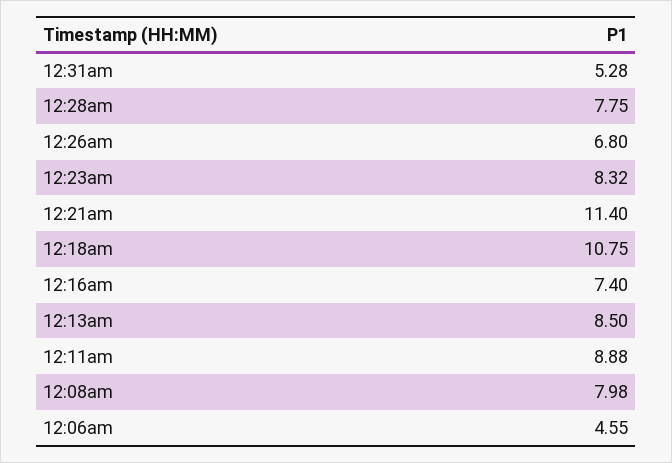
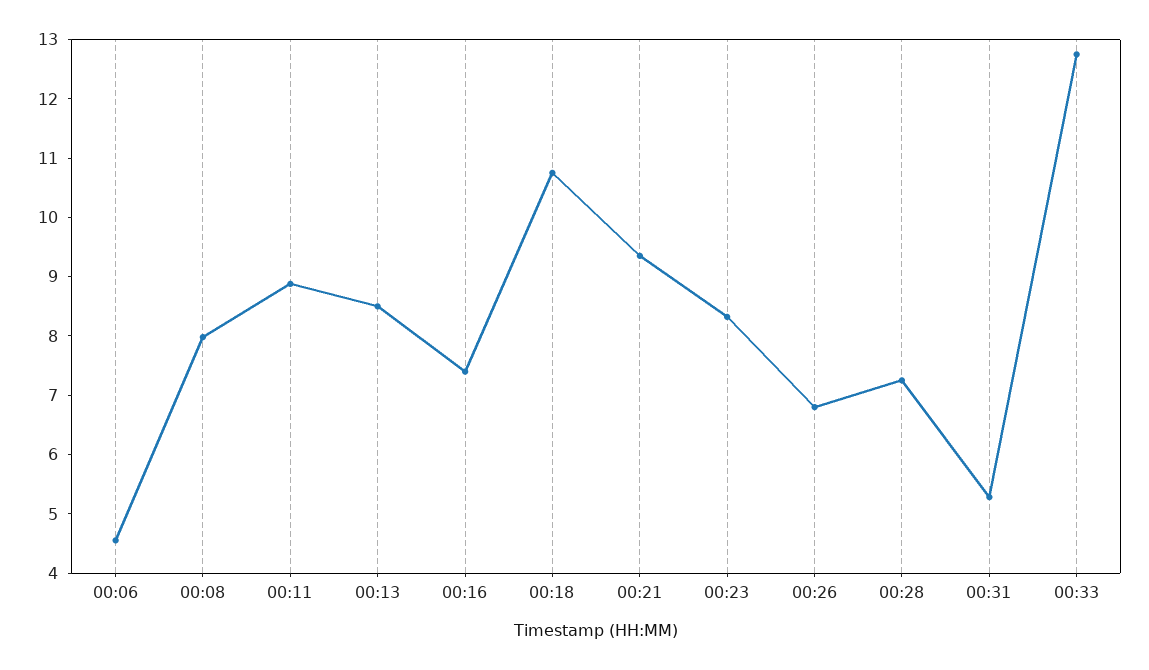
12:28am: 7.75 -> 7.2
12:21am: 11.4 -> 9.4
00:33: none -> 12.8

